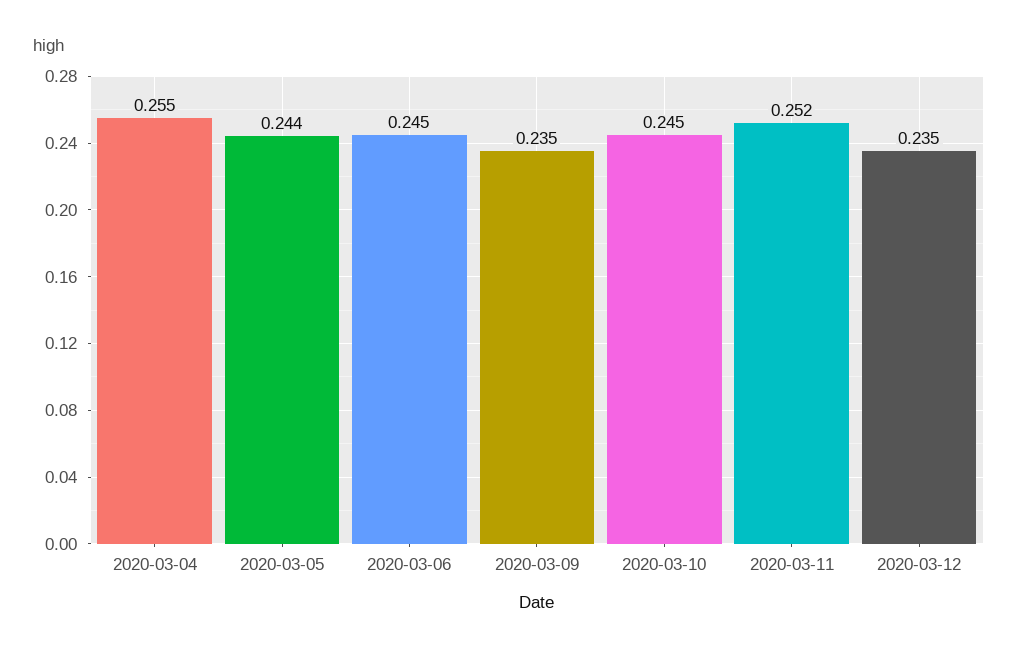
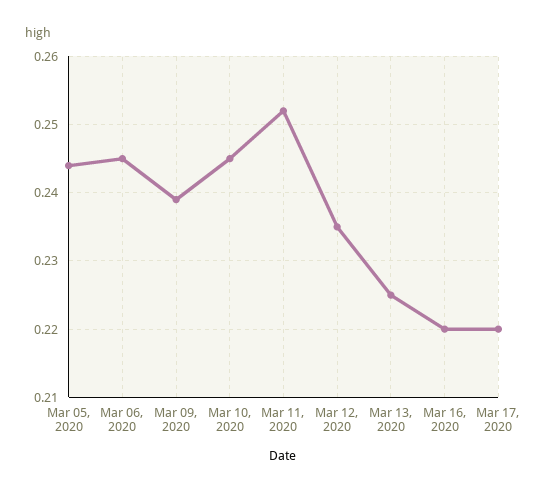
2020-03-04: 0.255 -> none
2020-03-09: 0.235 -> 0.239
Mar 13, 2020: none -> 0.225
Mar 16, 2020: none -> 0.22
Mar 17, 2020: none -> 0.22

